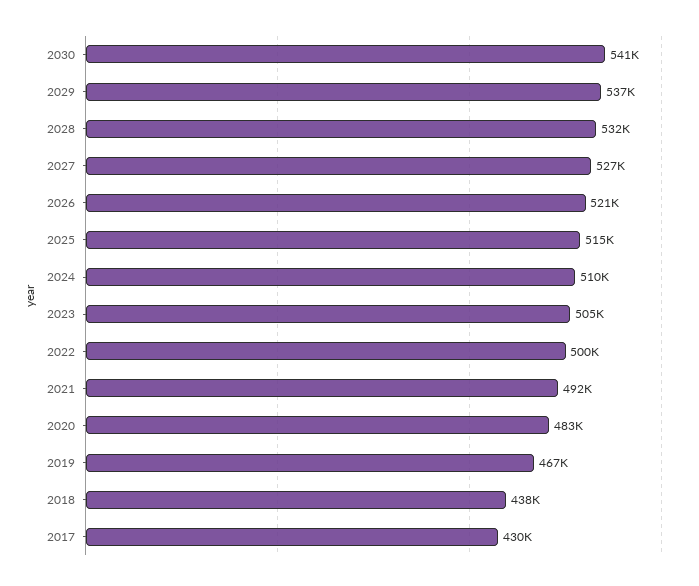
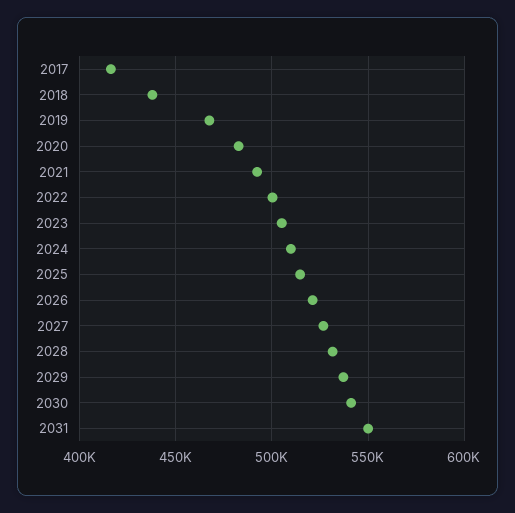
2017: 430000 -> 415000
2031: none -> 550000

